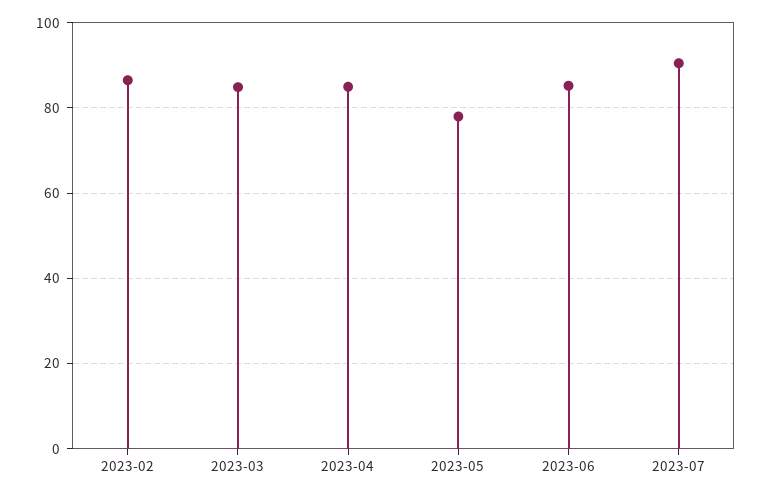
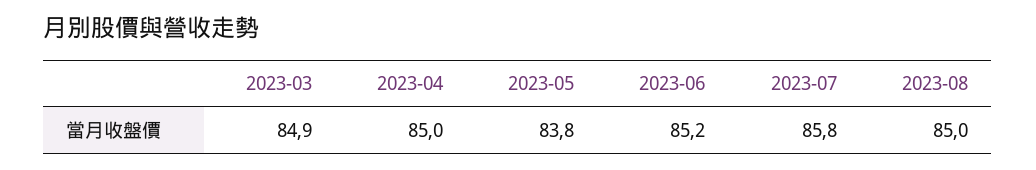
2023-02: 86 -> none
2023-05: 78 -> 83.8
2023-07: 90 -> 85.8
2023-08: none -> 85

